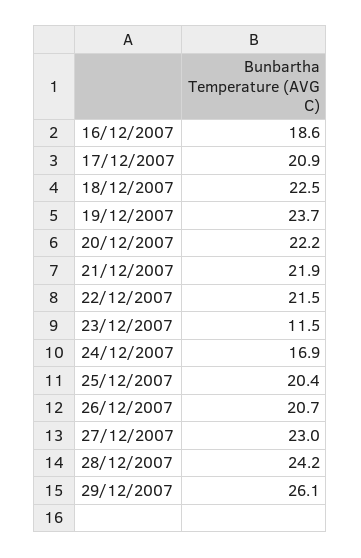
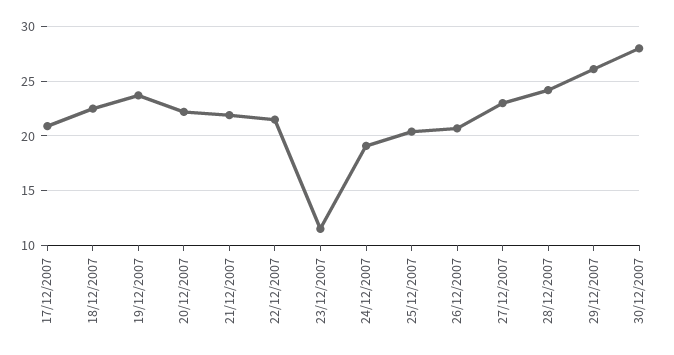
16/12/2007: 18.6 -> none
24/12/2007: 16.9 -> 19
30/12/2007: none -> 28

